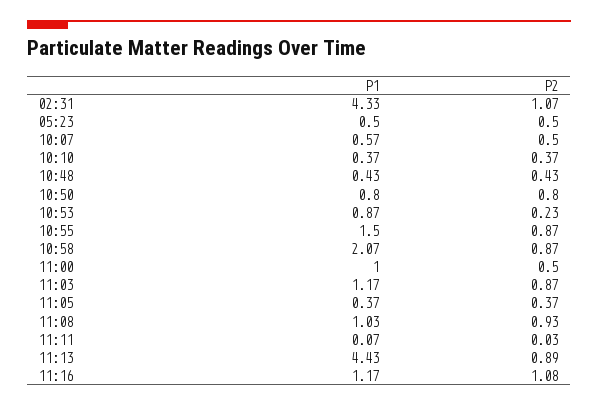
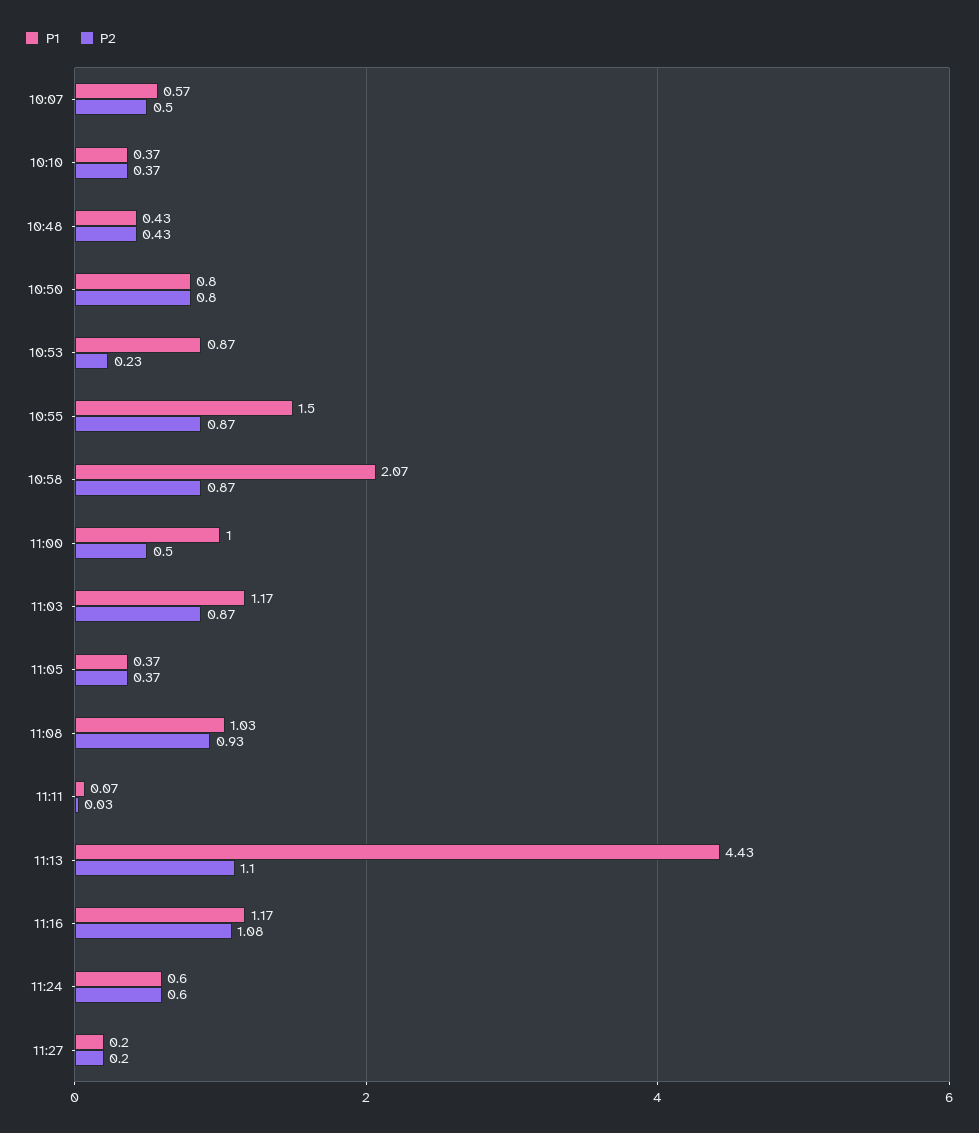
P1, 02:31: 4.33 -> none
P2, 02:31: 1.07 -> none
P1, 05:23: 0.5 -> none
P2, 05:23: 0.5 -> none
P2, 11:13: 0.89 -> 1.1
P1, 11:24: none -> 0.6
P2, 11:24: none -> 0.6
P1, 11:27: none -> 0.2
P2, 11:27: none -> 0.2

